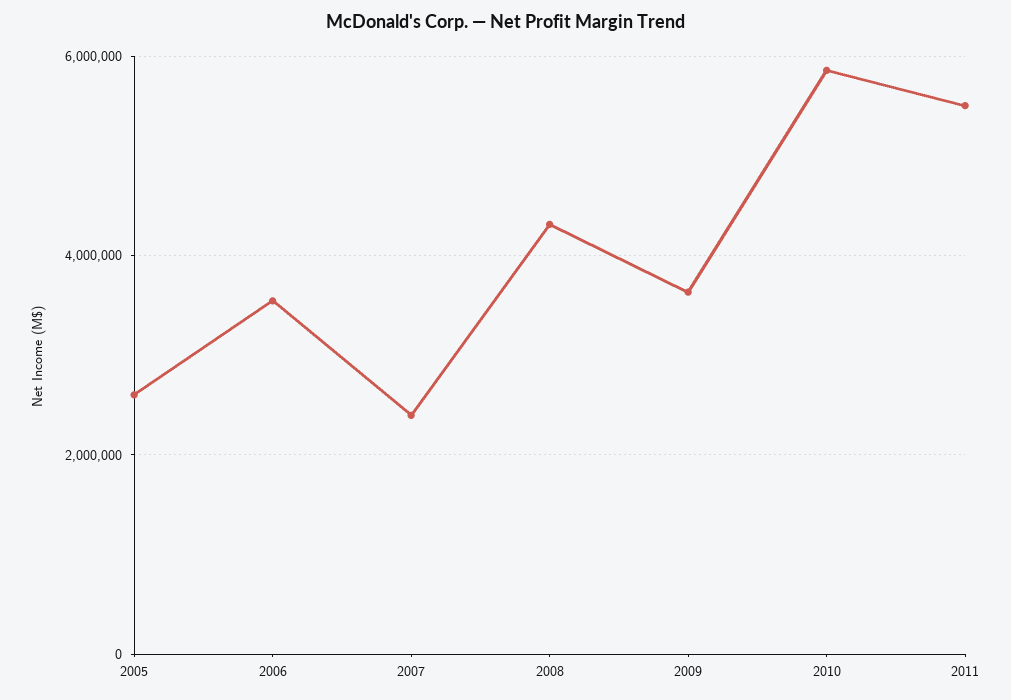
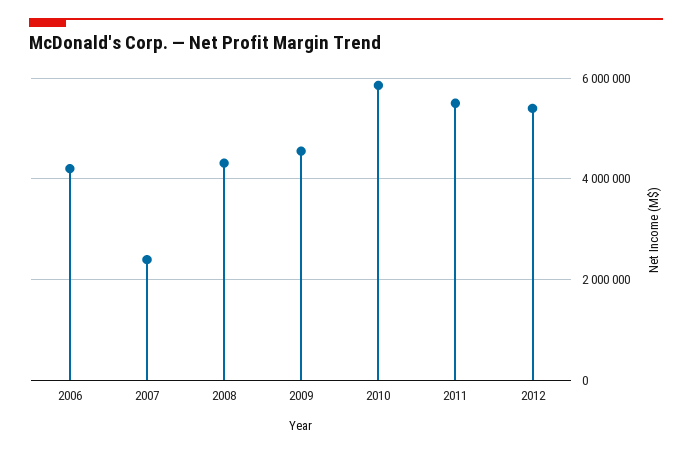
2005: 2600000 -> none
2006: 3600000 -> 4200000
2009: 3600000 -> 4600000
2012: none -> 5400000

